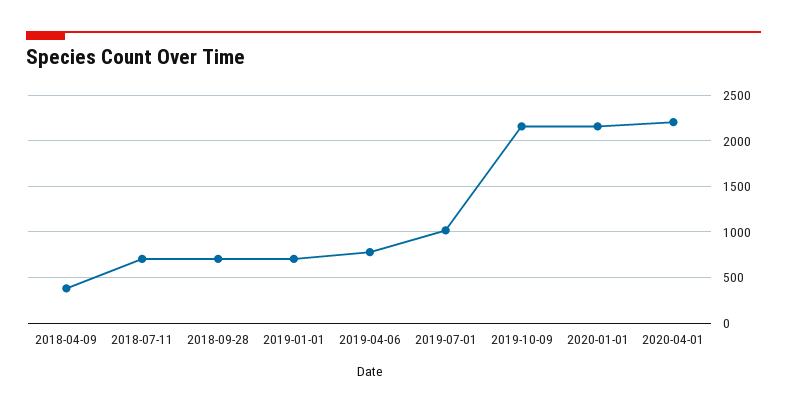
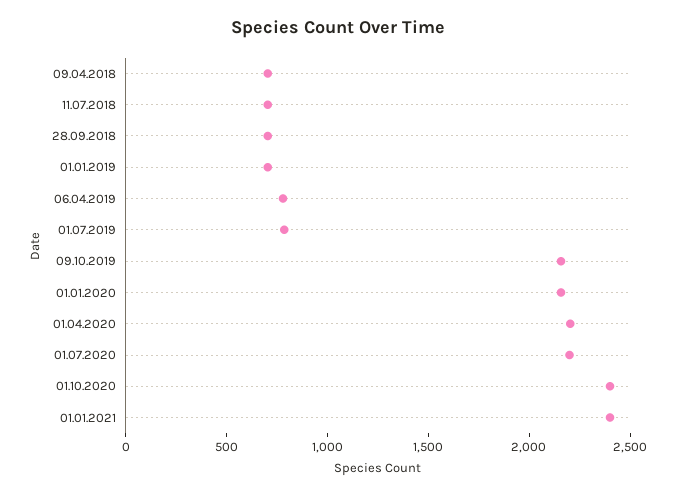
2018-04-09: 400 -> 700
2019-07-01: 1000 -> 800
01.07.2020: none -> 2200
01.10.2020: none -> 2400
01.01.2021: none -> 2400

